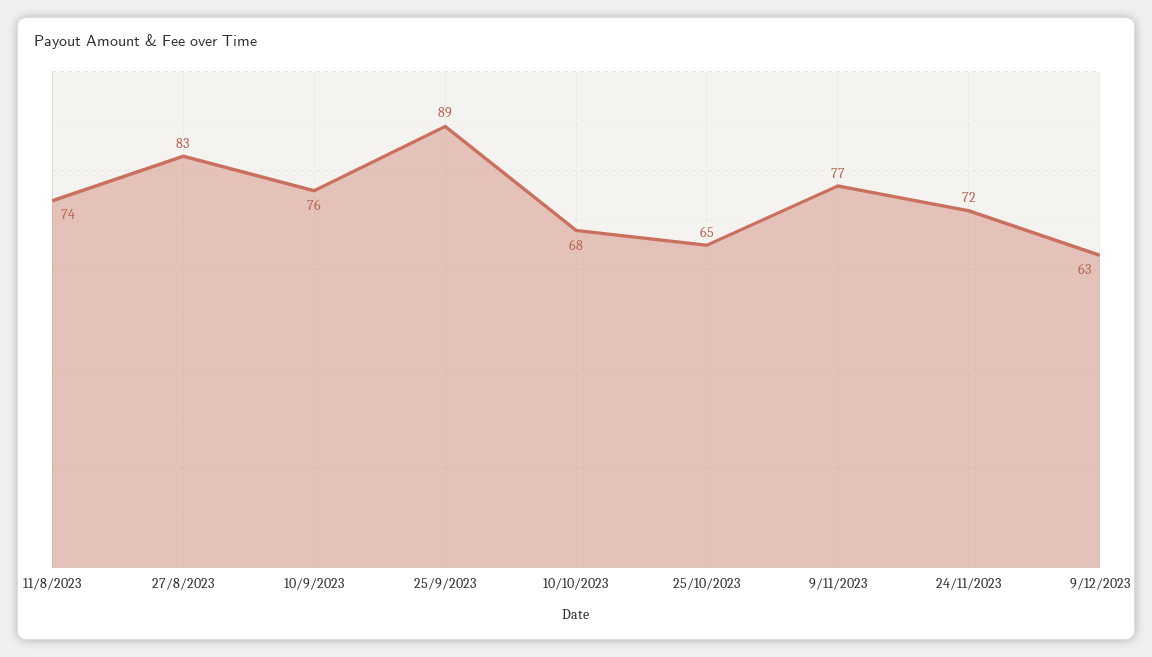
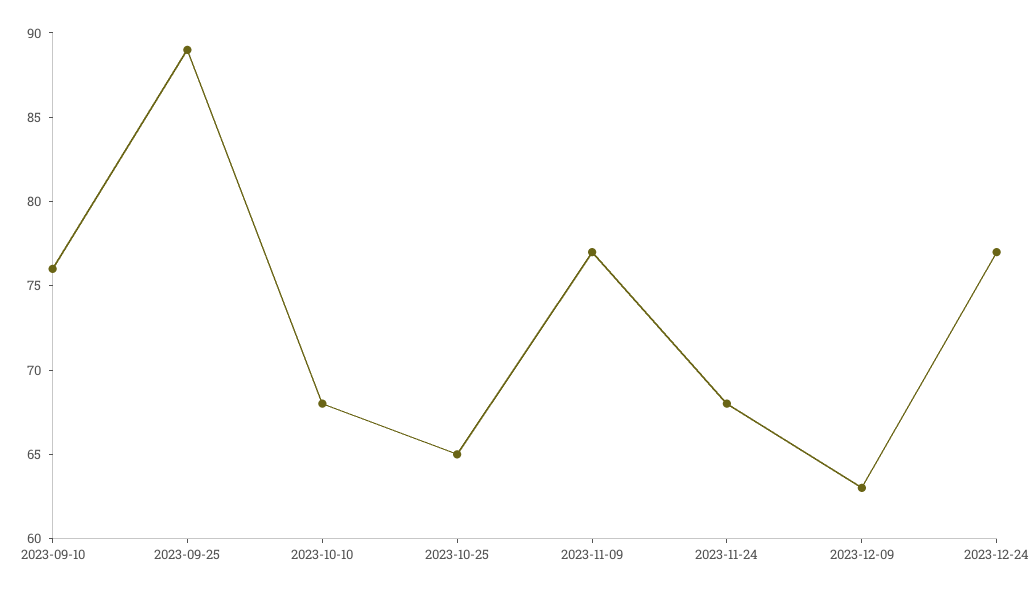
11/8/2023: 74 -> none
27/8/2023: 83 -> none
24/11/2023: 72 -> 68
2023-12-24: none -> 77

